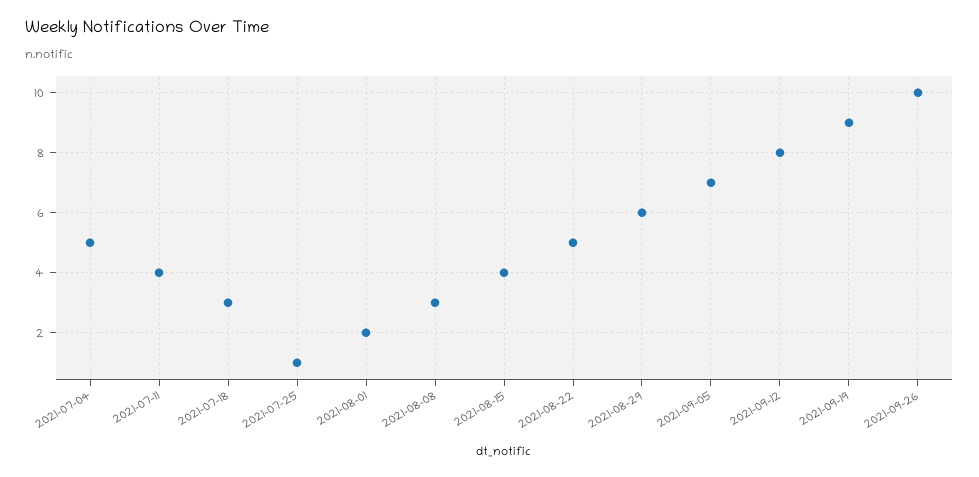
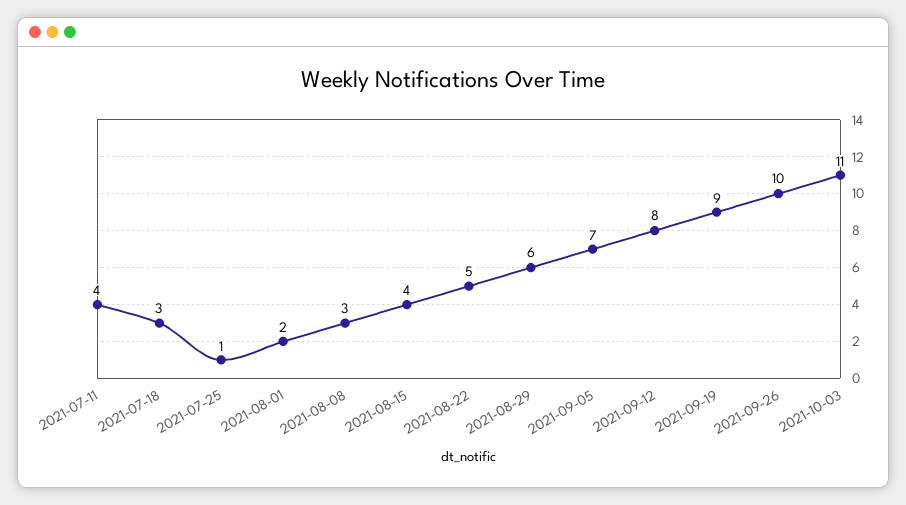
2021-07-04: 5 -> none
2021-10-03: none -> 11

